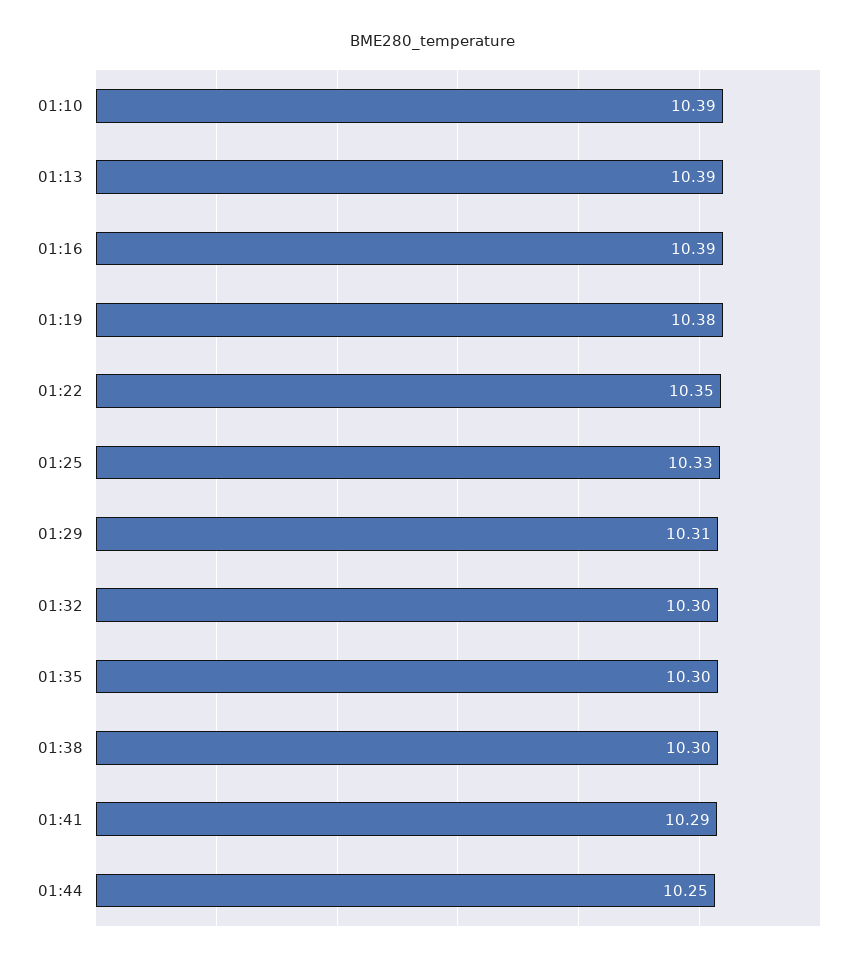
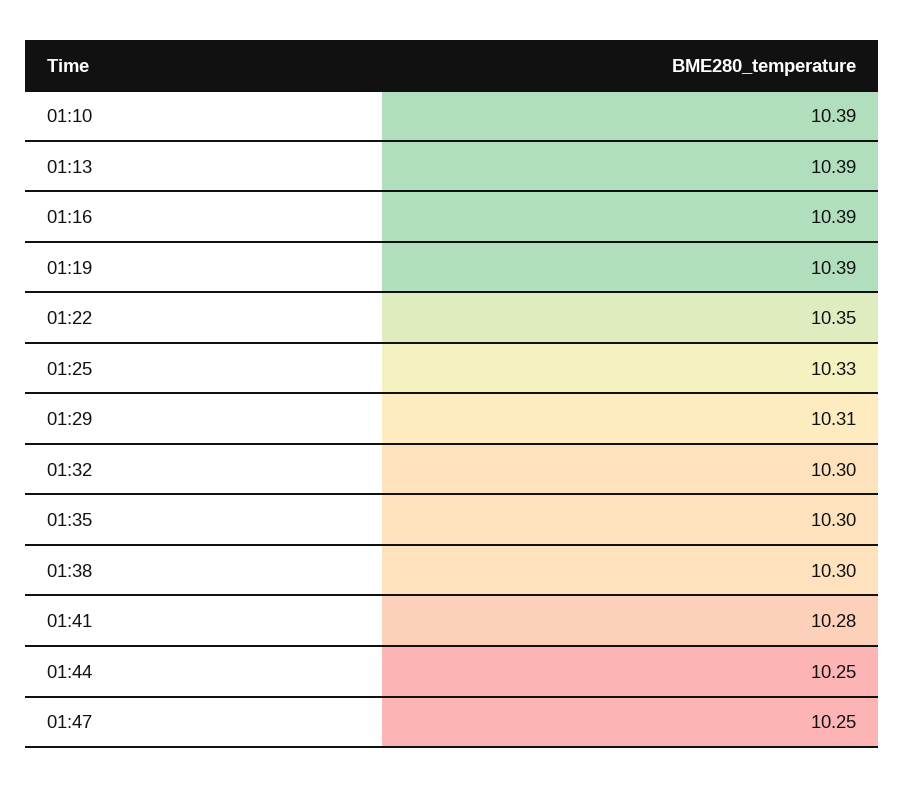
01:19: 10.38 -> 10.39
01:41: 10.29 -> 10.28
01:47: none -> 10.25

